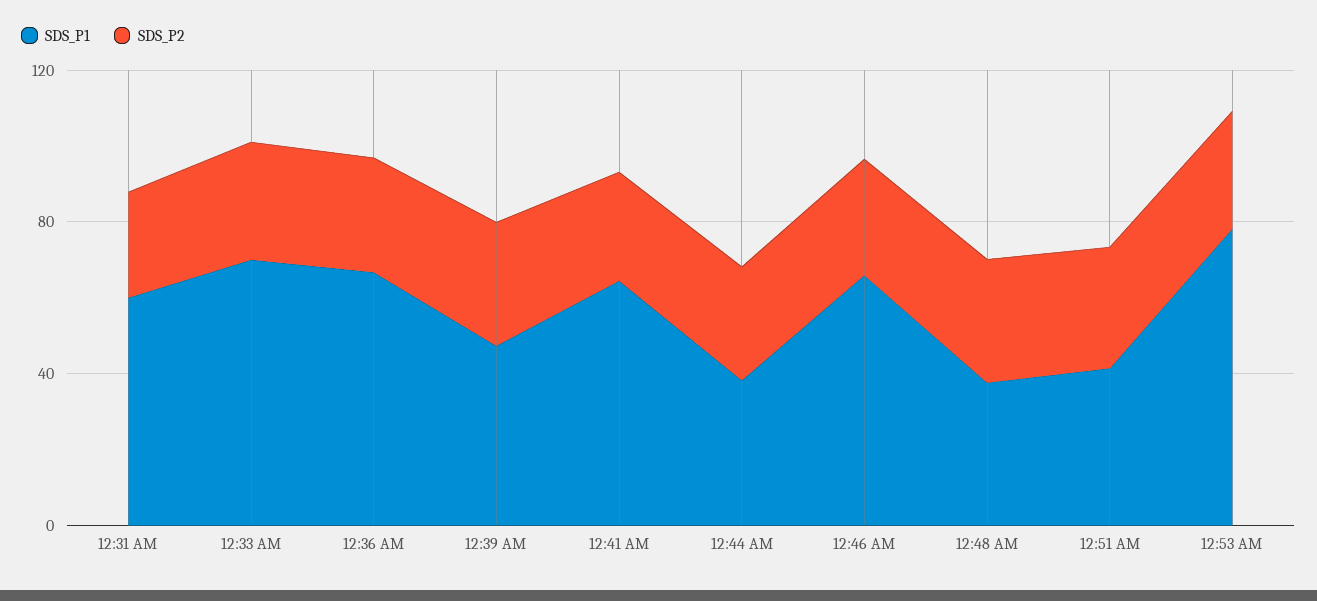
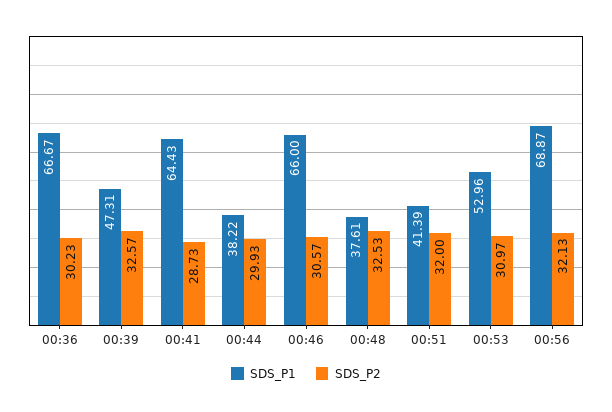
SDS_P1, 12:31 AM: 60 -> none
SDS_P2, 12:31 AM: 30 -> none
SDS_P1, 12:33 AM: 70 -> none
SDS_P2, 12:33 AM: 30 -> none
SDS_P1, 12:53 AM: 80 -> 52.96
SDS_P1, 00:56: none -> 68.87
SDS_P2, 00:56: none -> 32.13

